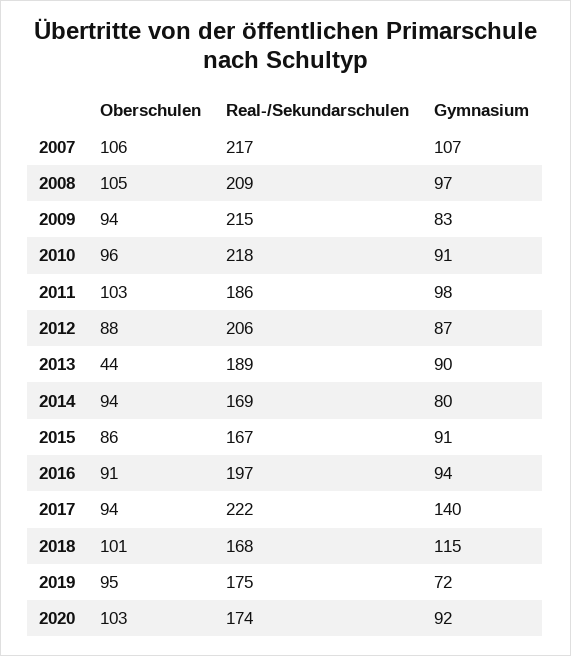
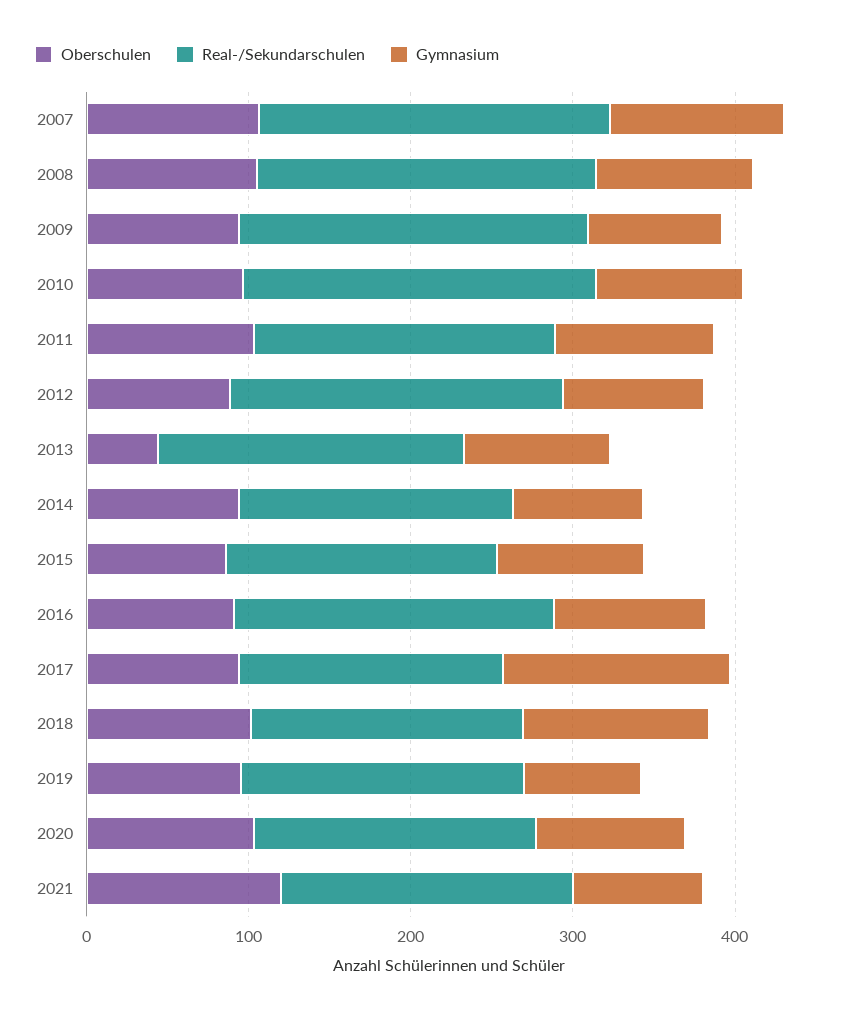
Real-/Sekundarschulen, 2017: 222 -> 160
Oberschulen, 2021: none -> 120
Real-/Sekundarschulen, 2021: none -> 180
Gymnasium, 2021: none -> 80

